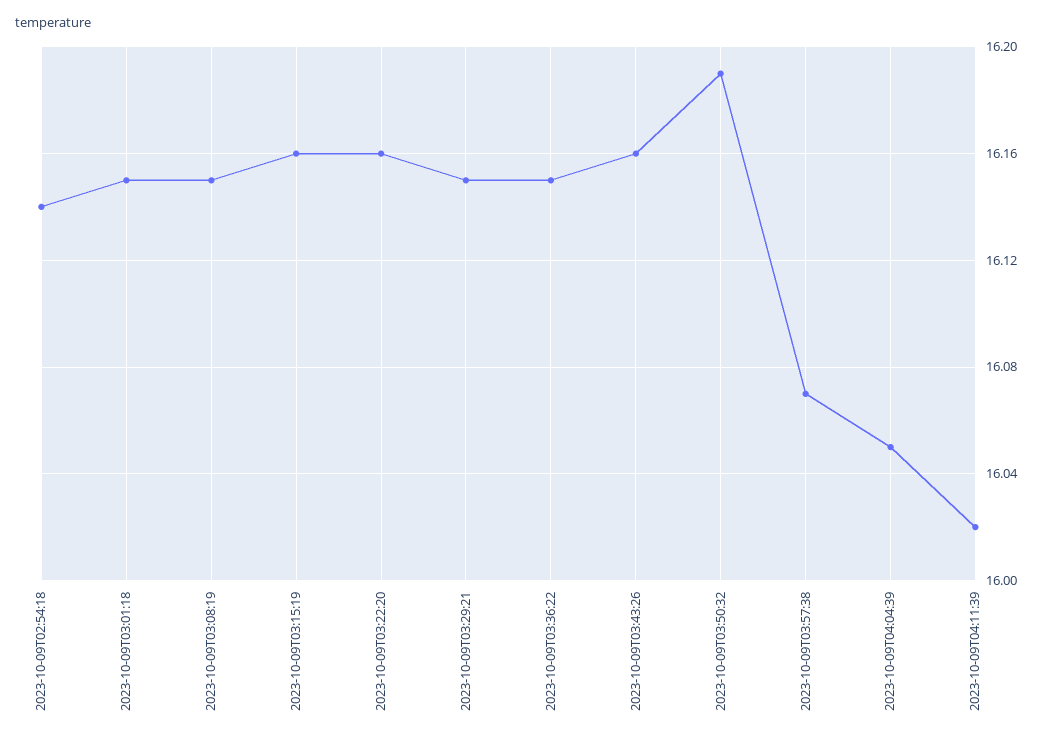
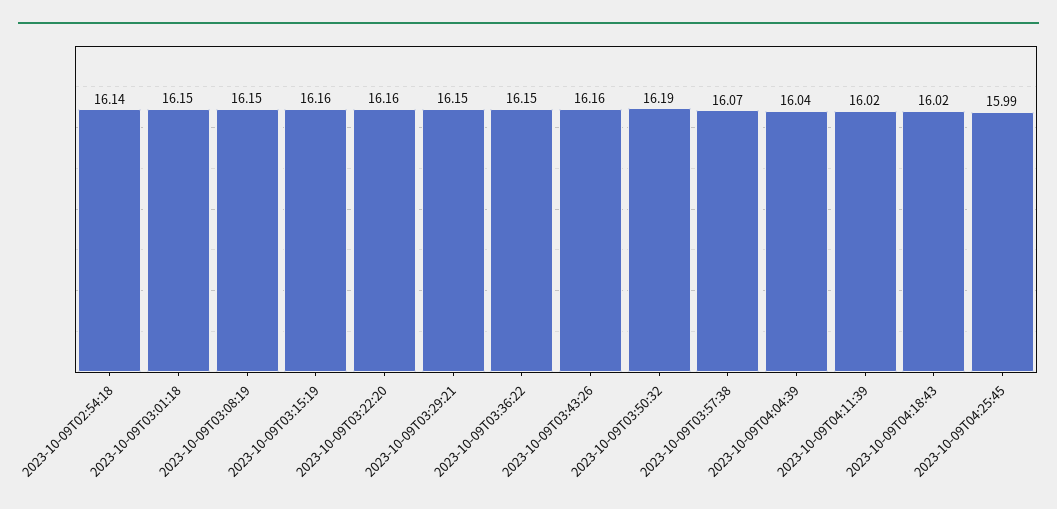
2023-10-09T04:04:39: 16.05 -> 16.04
2023-10-09T04:18:43: none -> 16.02
2023-10-09T04:25:45: none -> 15.99

